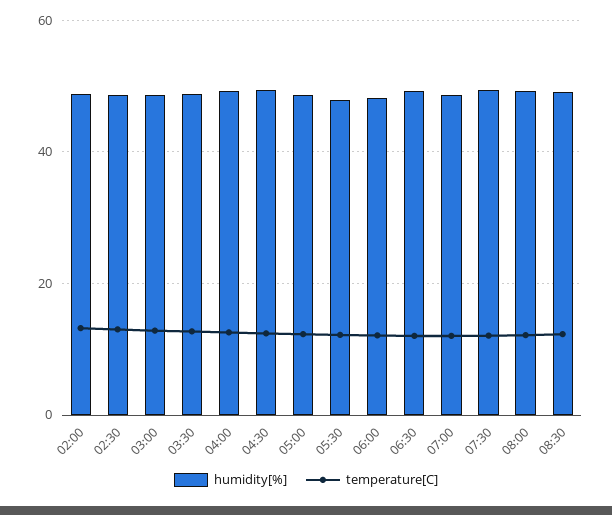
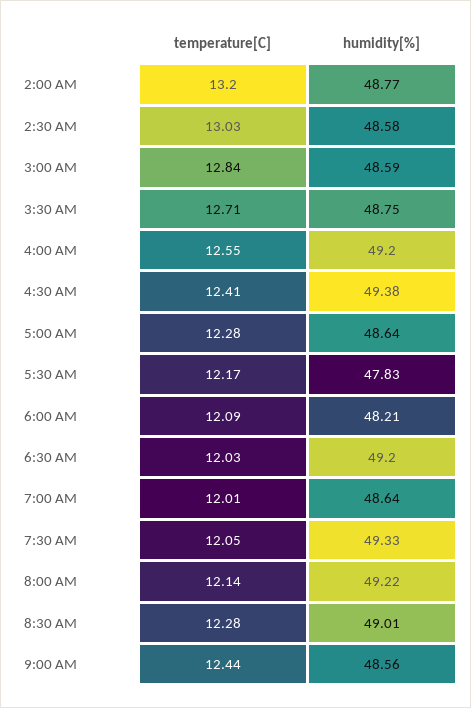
temperature[C], 9:00 AM: none -> 12.44
humidity[%], 9:00 AM: none -> 48.56

